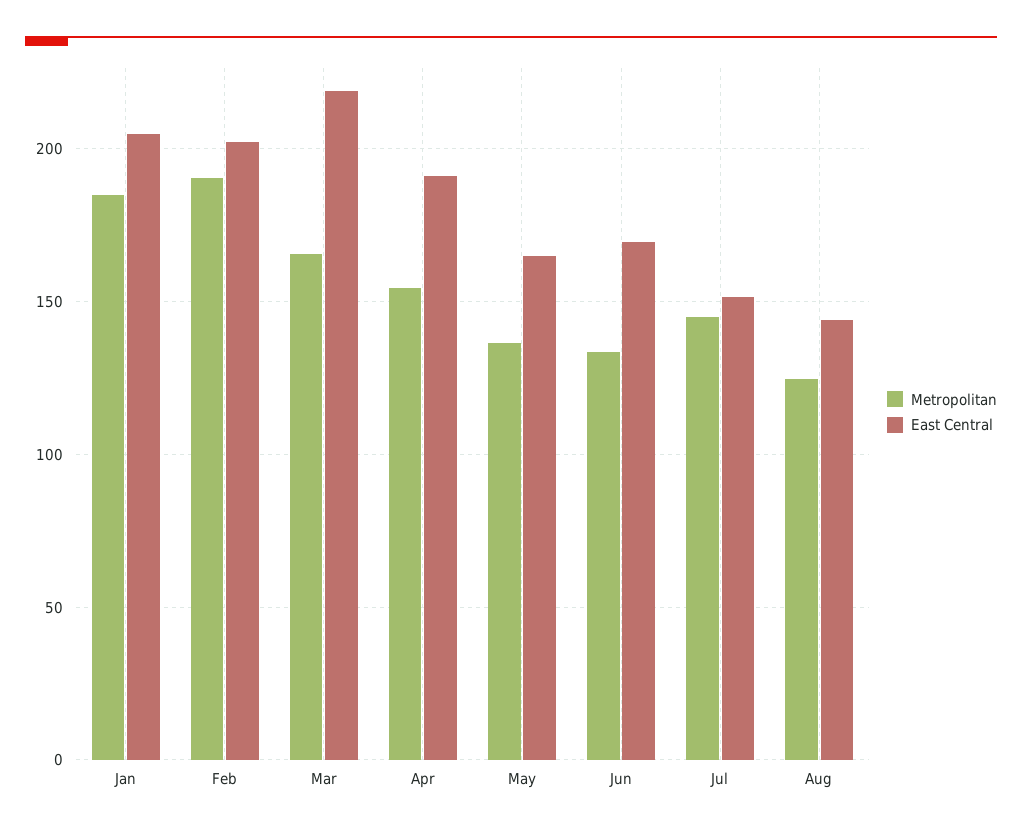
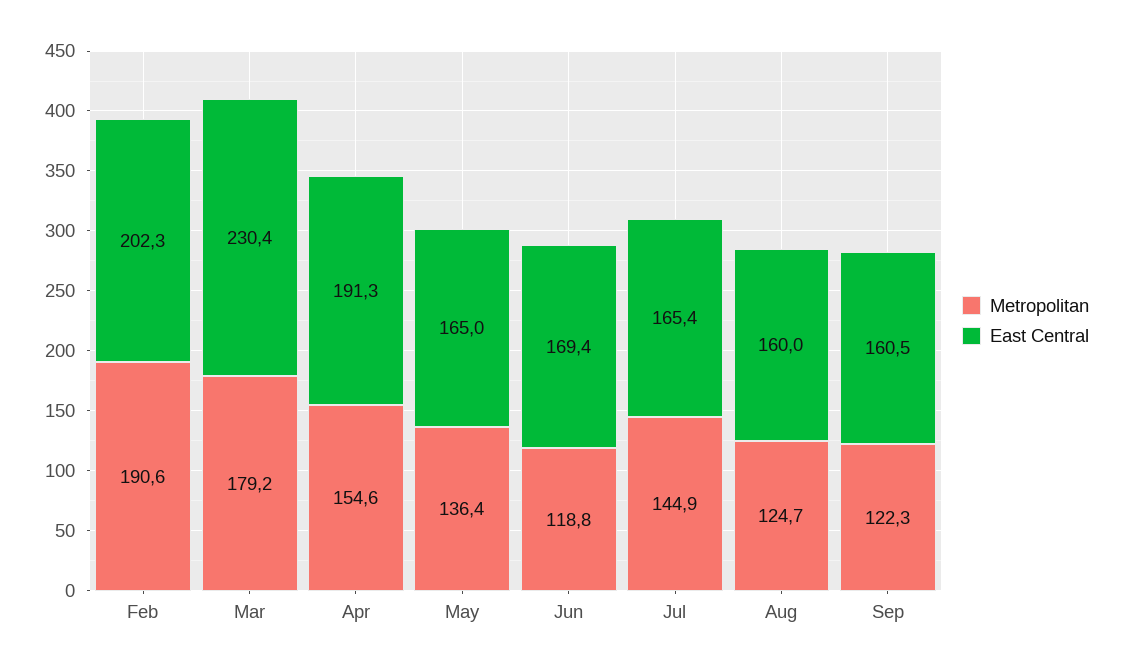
Metropolitan, Jan: 185 -> none
East Central, Jan: 205 -> none
Metropolitan, Mar: 165 -> 179.2
East Central, Mar: 220 -> 230.4
Metropolitan, Jun: 135 -> 118.8
East Central, Jul: 150 -> 165.4
East Central, Aug: 145 -> 160
Metropolitan, Sep: none -> 122.3
East Central, Sep: none -> 160.5

